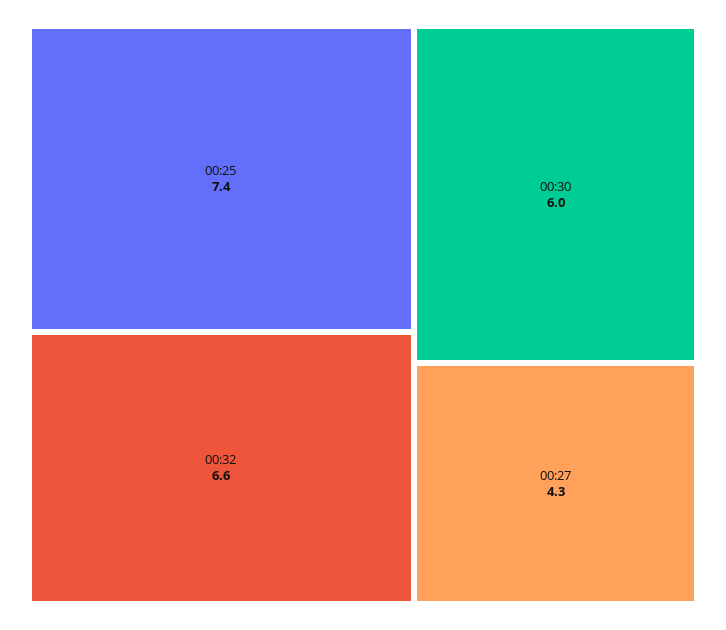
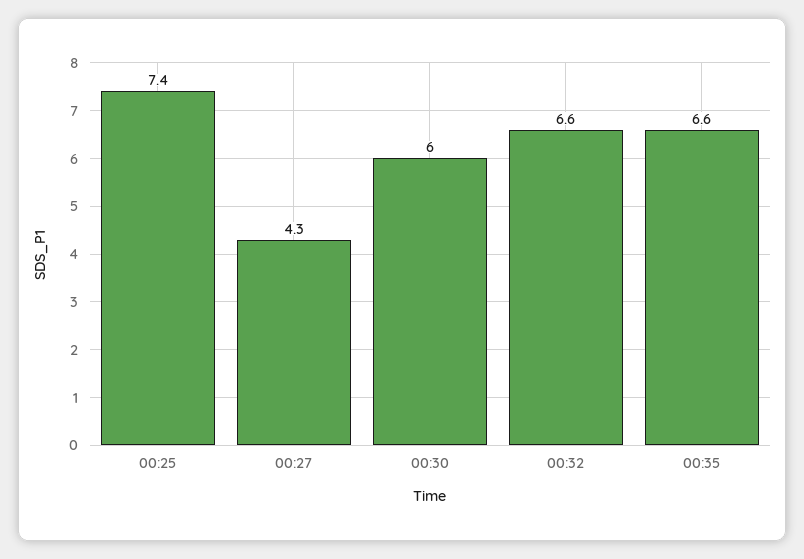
00:35: none -> 6.6

